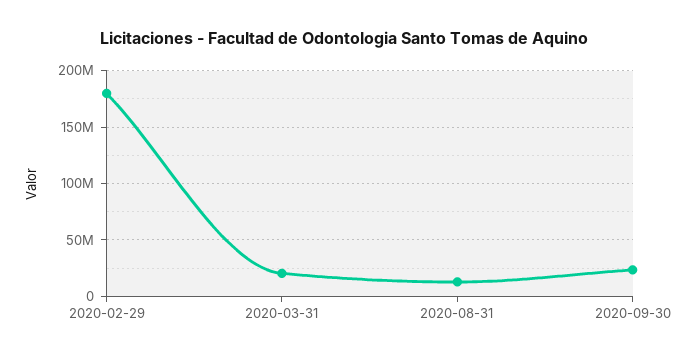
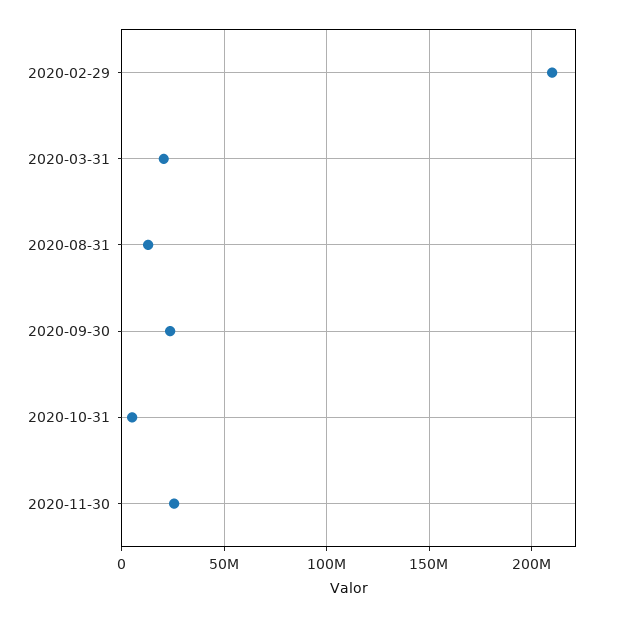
2020-02-29: 180000000 -> 210000000
2020-10-31: none -> 5000000
2020-11-30: none -> 25000000

